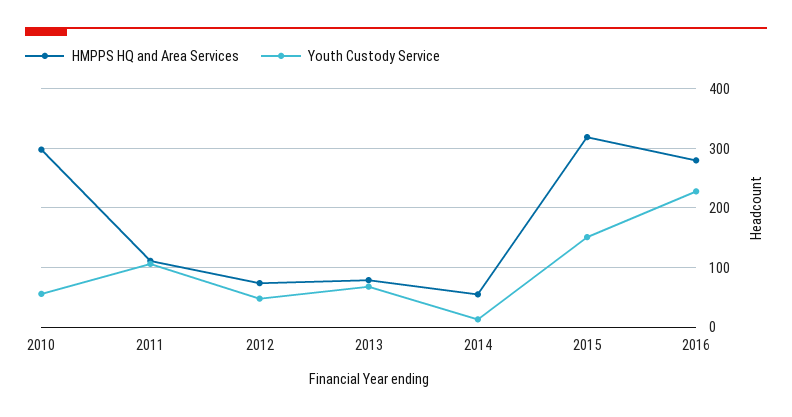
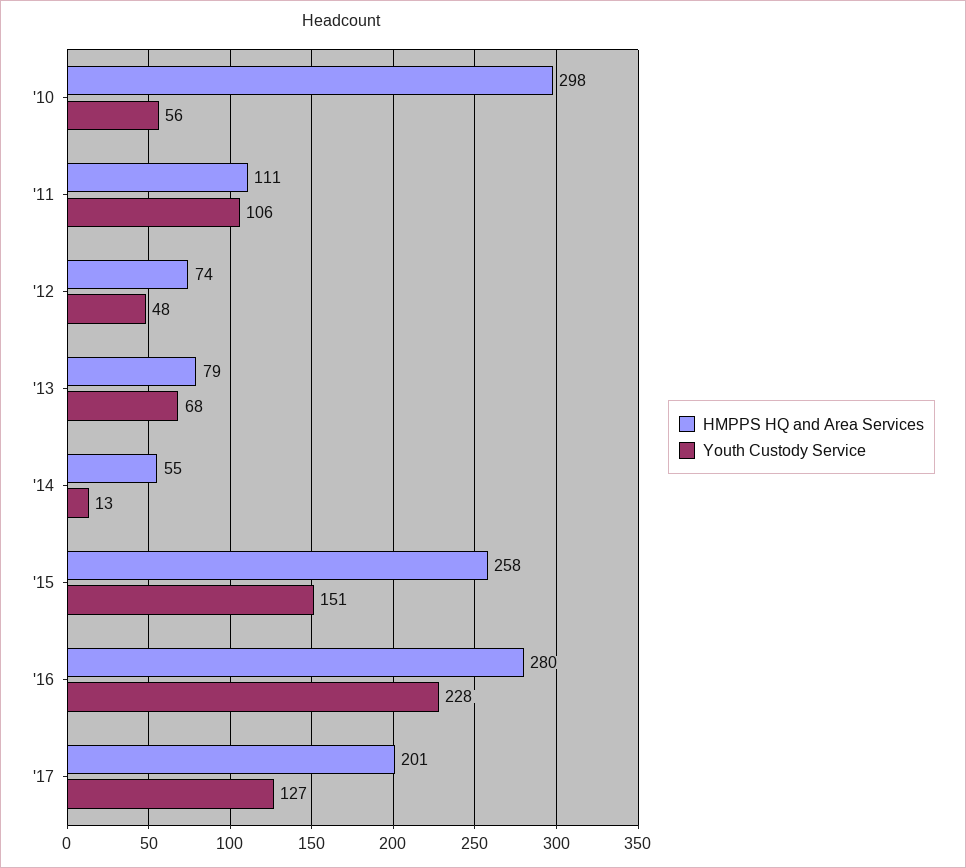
HMPPS HQ and Area Services, 2015: 320 -> 258
HMPPS HQ and Area Services, '17: none -> 201
Youth Custody Service, '17: none -> 127

